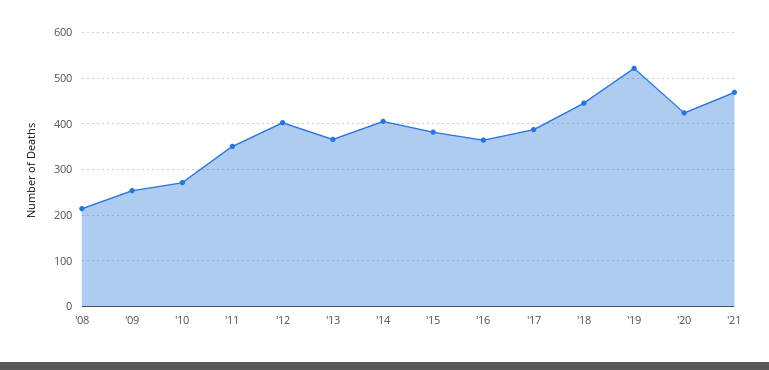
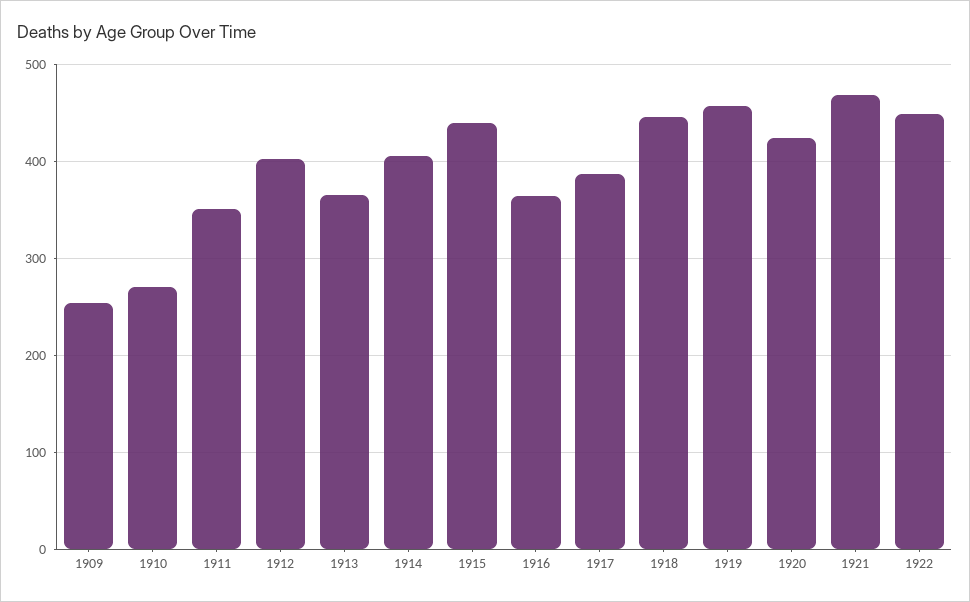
'08: 220 -> none
'15: 380 -> 440
'19: 520 -> 460
1922: none -> 450

